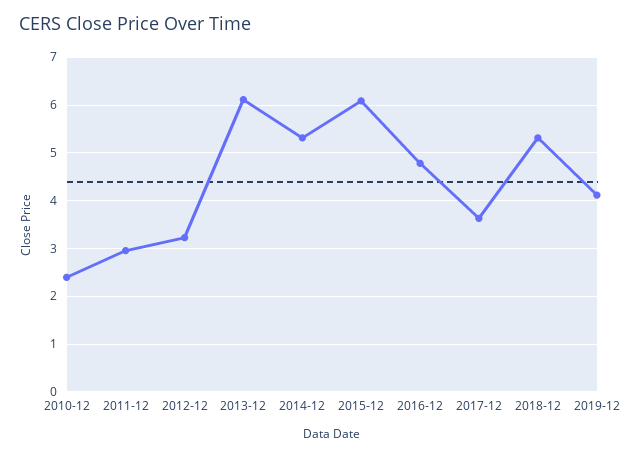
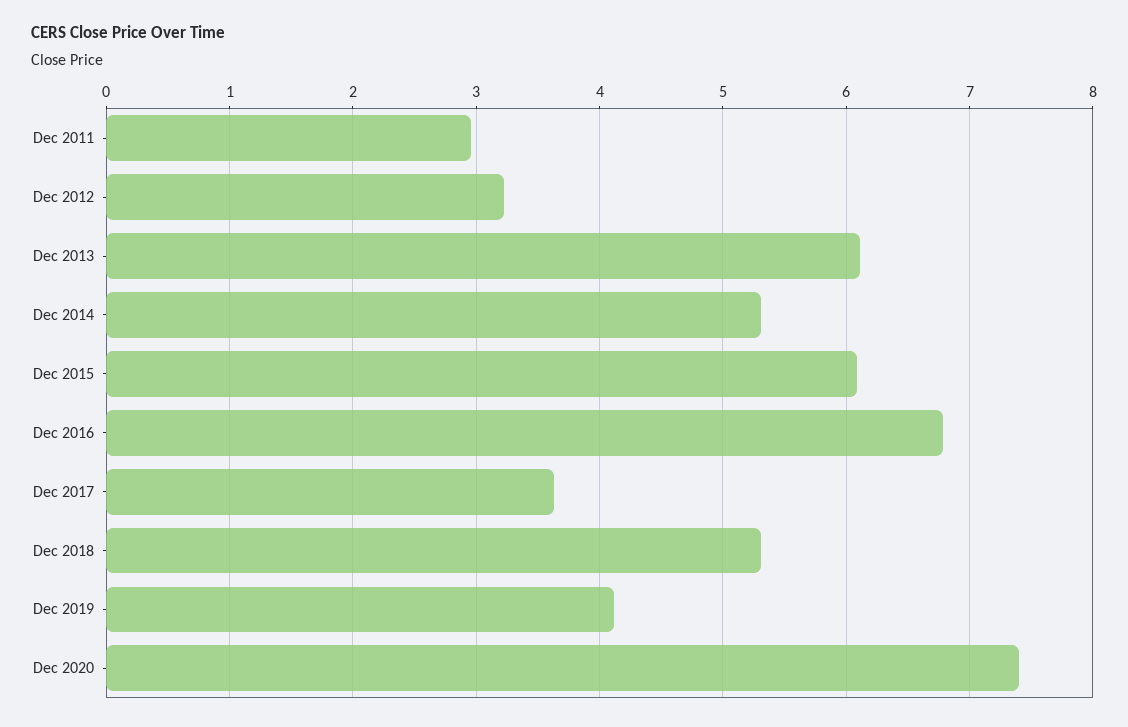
2010-12: 2.4 -> none
2016-12: 4.8 -> 6.8
Dec 2020: none -> 7.4

